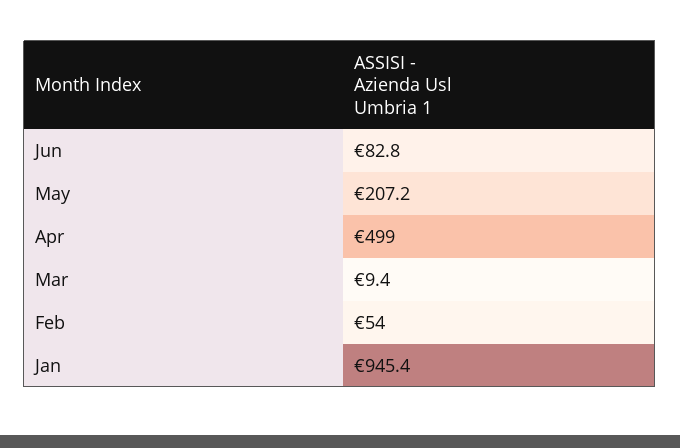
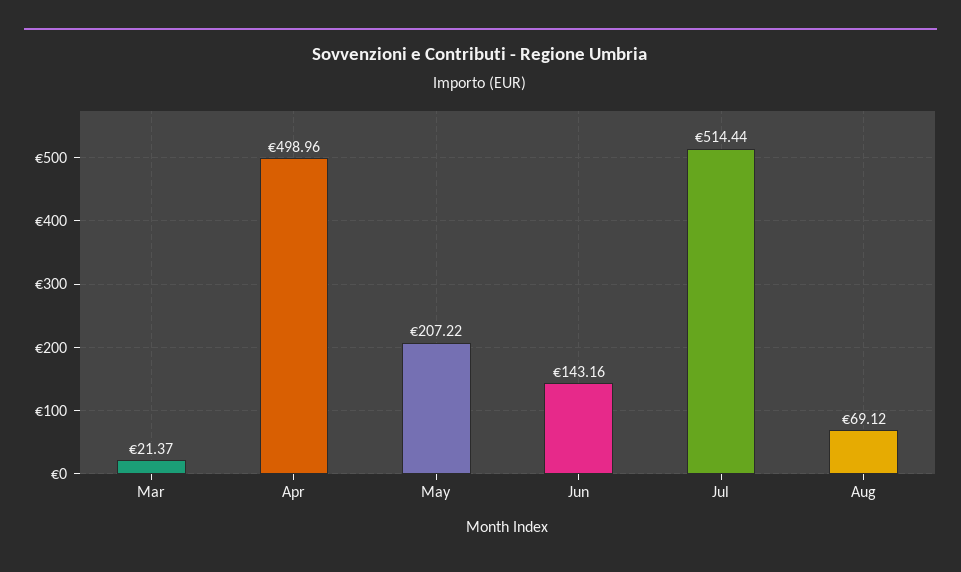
Jun: 82.8 -> 143.16
Mar: 9.4 -> 21.37
Feb: 54 -> none
Jan: 945.4 -> none
Jul: none -> 514.44
Aug: none -> 69.12

